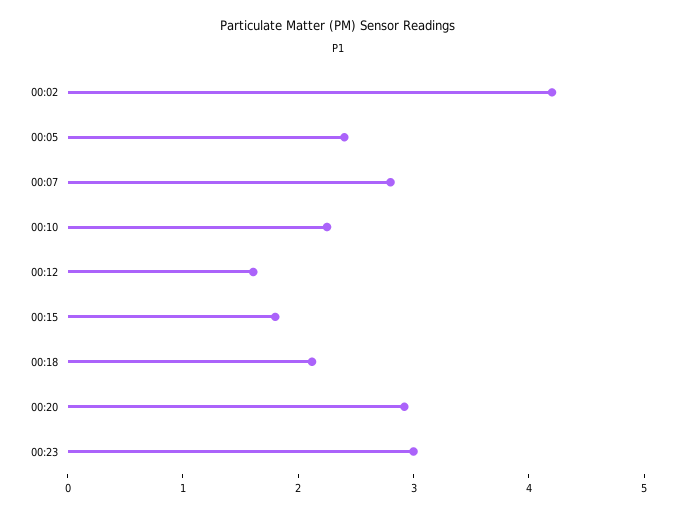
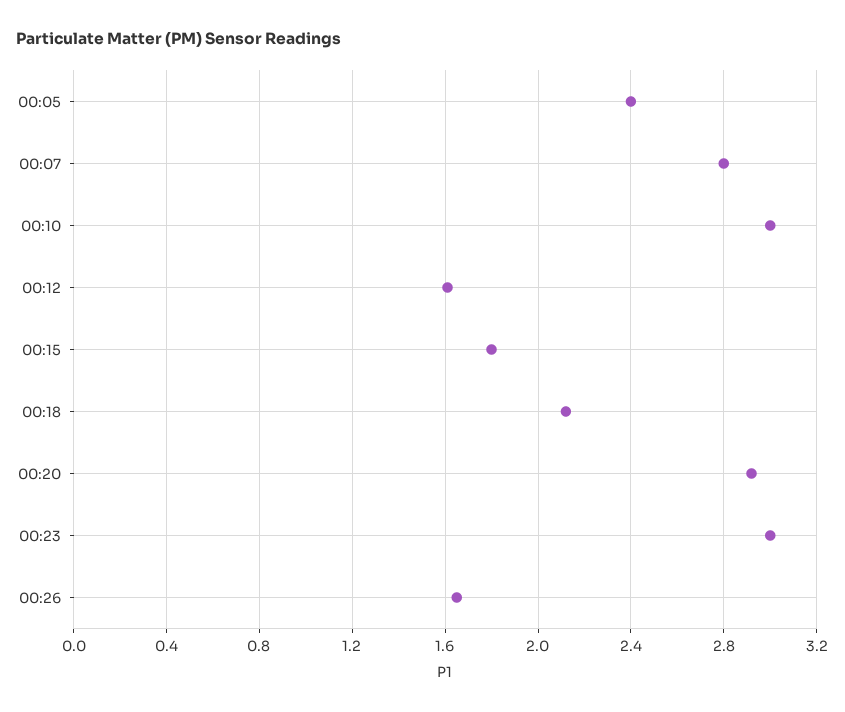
00:02: 4.2 -> none
00:10: 2.2 -> 3
00:26: none -> 1.65

